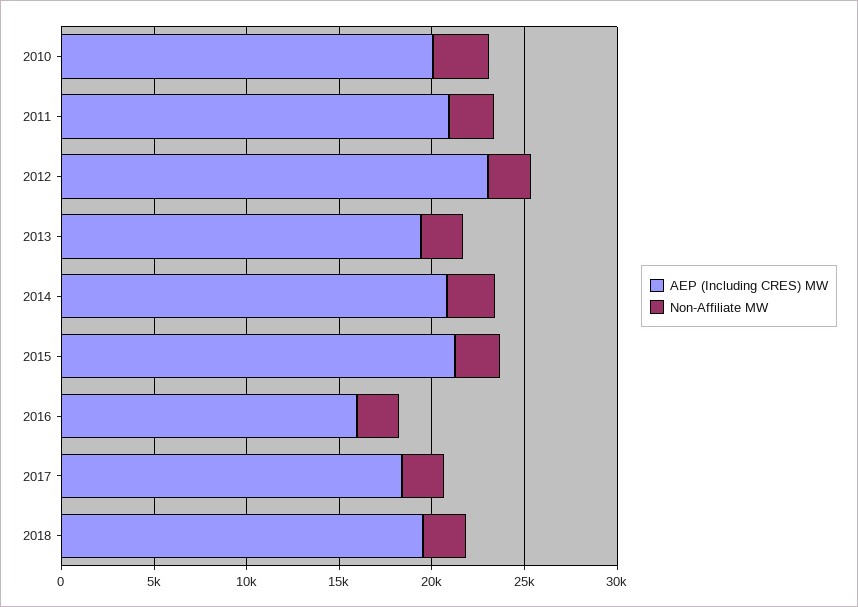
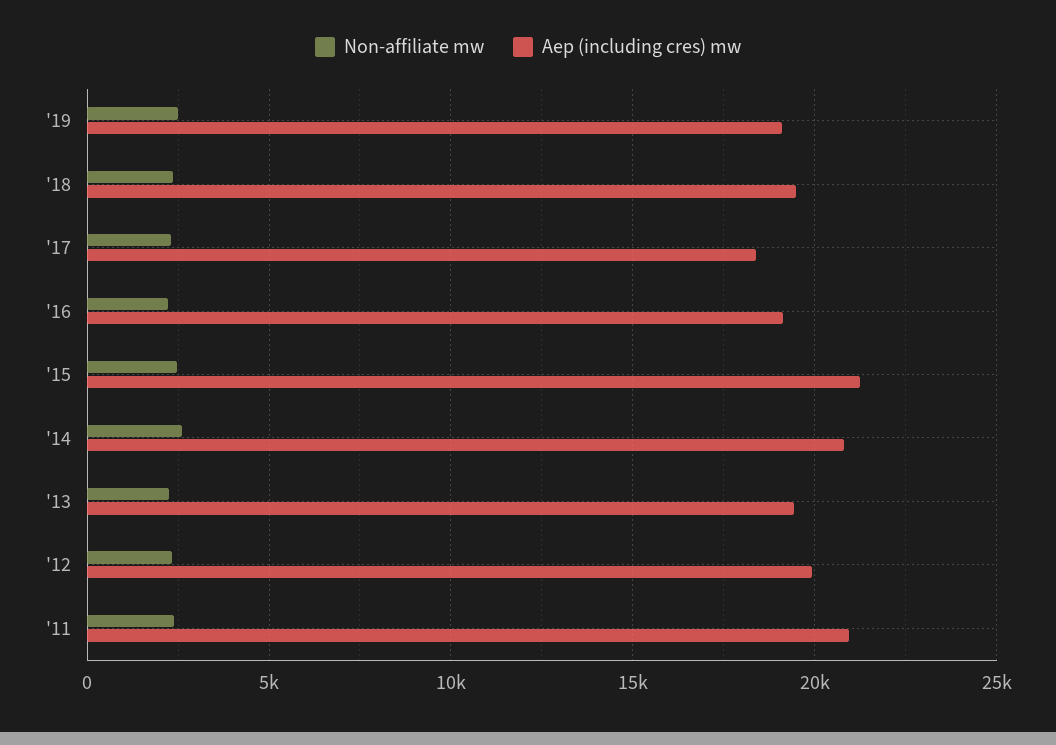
AEP (Including CRES) MW, 2010: 20000 -> none
Non-Affiliate MW, 2010: 3000 -> none
AEP (Including CRES) MW, 2012: 23000 -> 20000
AEP (Including CRES) MW, 2016: 16000 -> 19000
Non-Affiliate MW, '19: none -> 2500
AEP (Including CRES) MW, '19: none -> 19000

